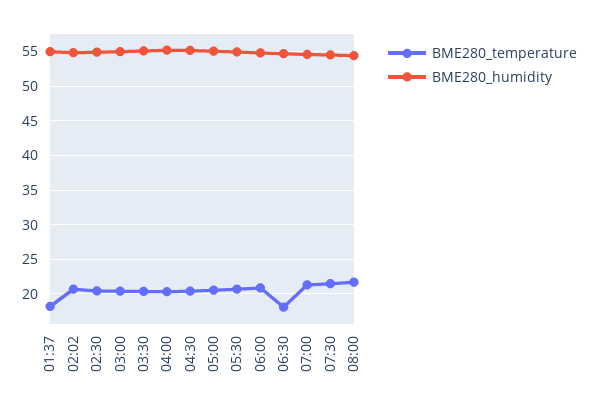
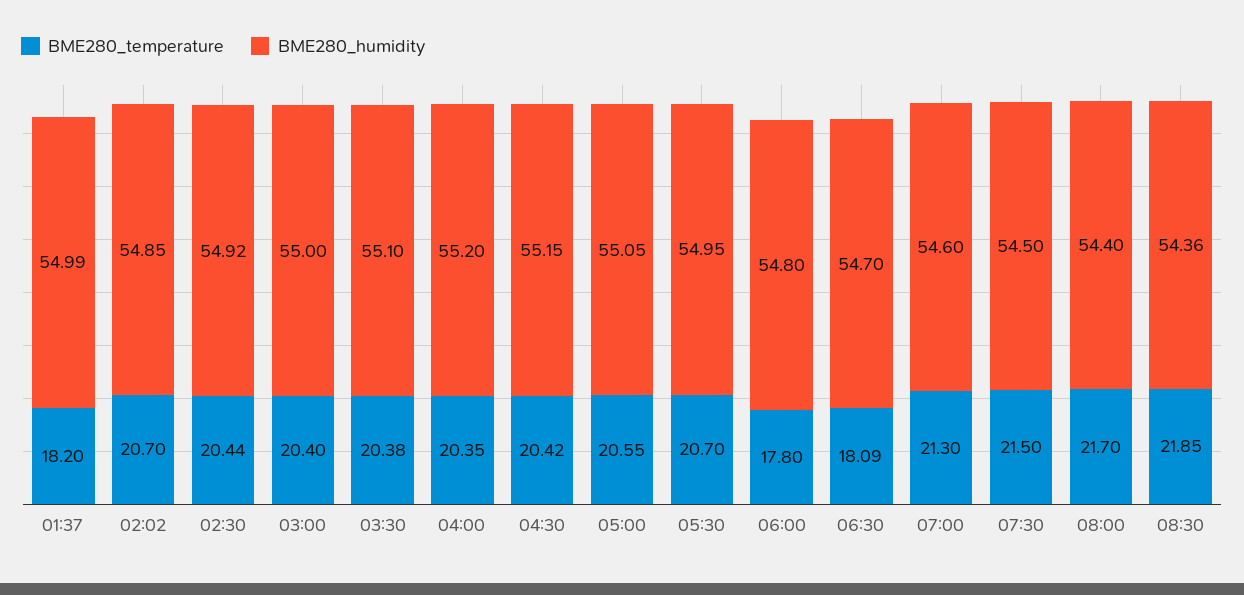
BME280_temperature, 06:00: 21 -> 17.8
BME280_temperature, 08:30: none -> 21.85
BME280_humidity, 08:30: none -> 54.36

